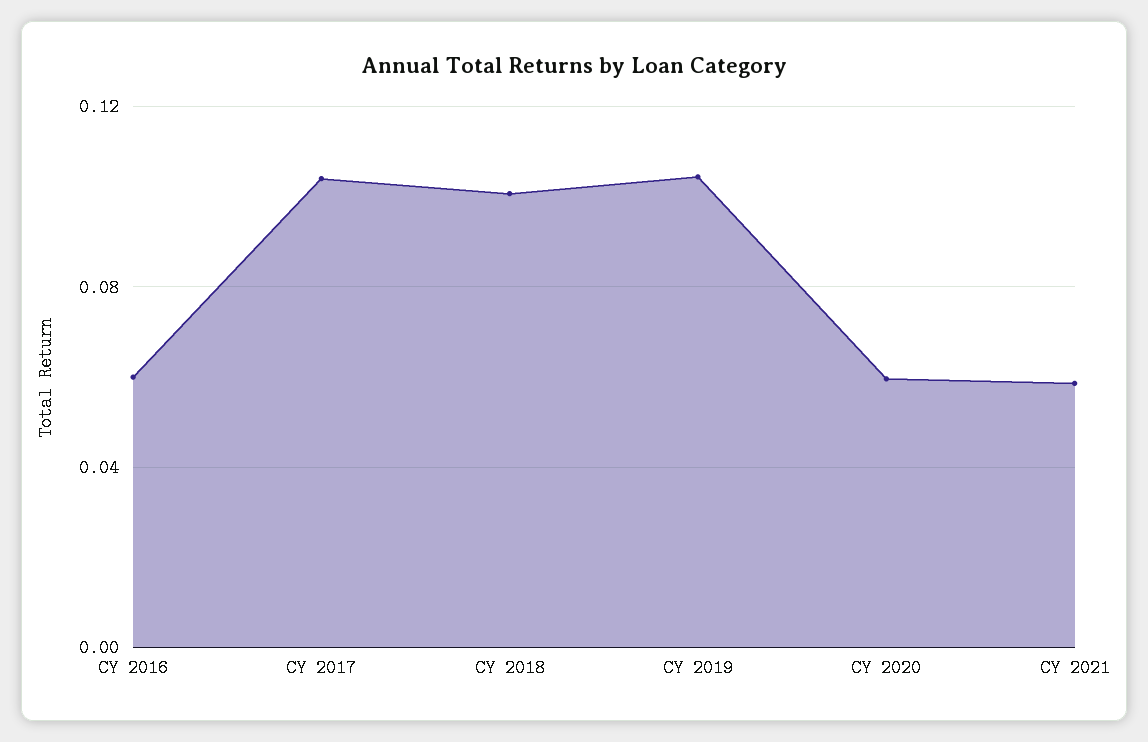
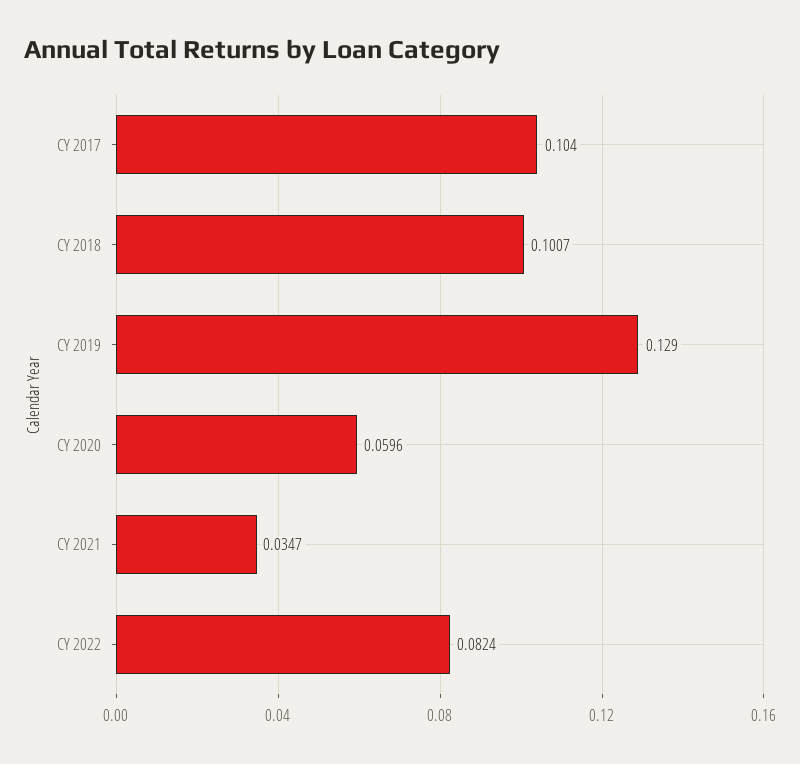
CY 2016: 0.06 -> none
CY 2019: 0.105 -> 0.129
CY 2021: 0.06 -> 0.0347
CY 2022: none -> 0.0824

